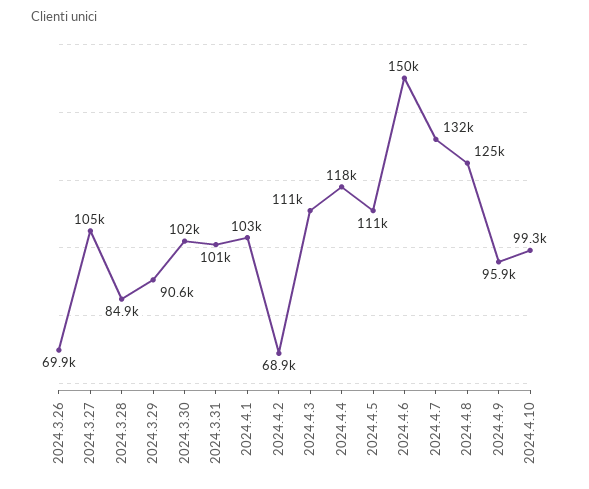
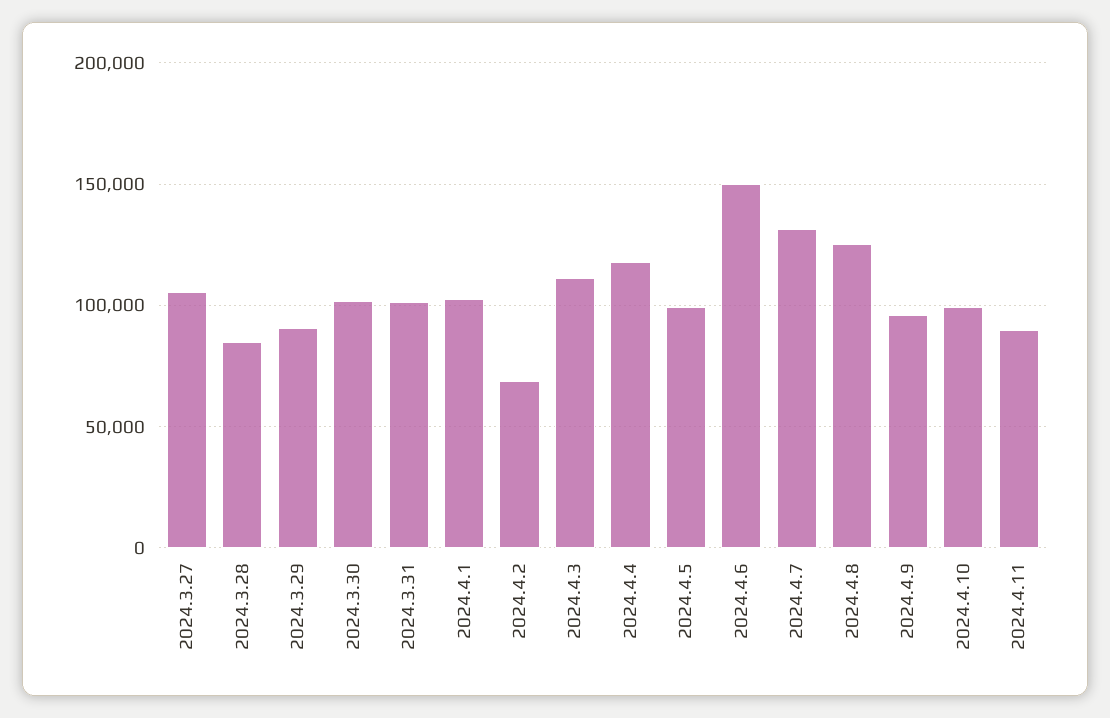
2024.3.26: 69900 -> none
2024.4.5: 111000 -> 100000
2024.4.11: none -> 90000

